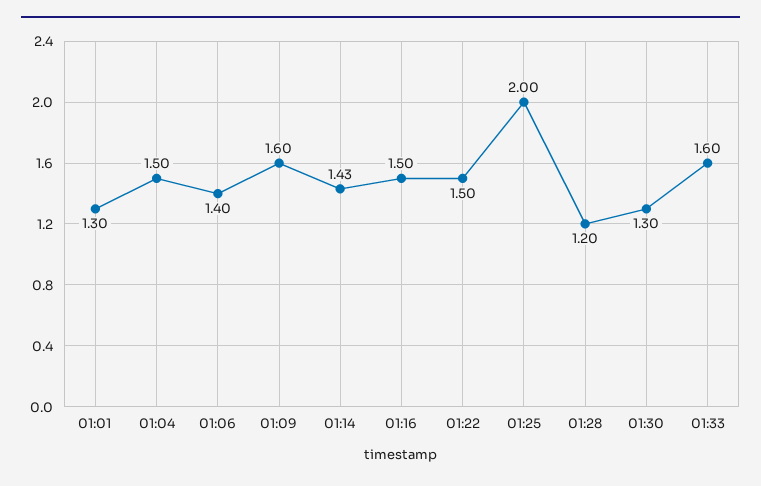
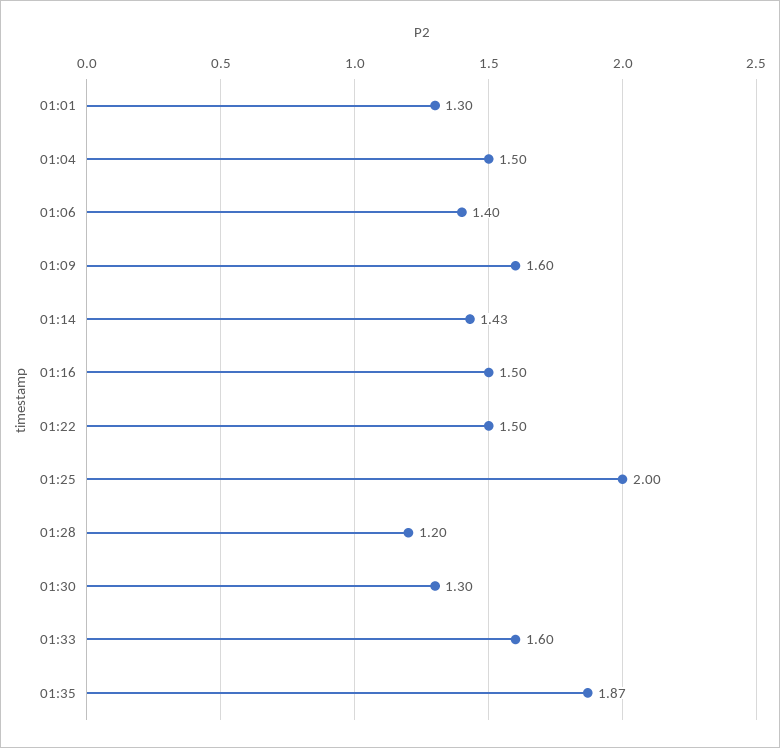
01:35: none -> 1.87

